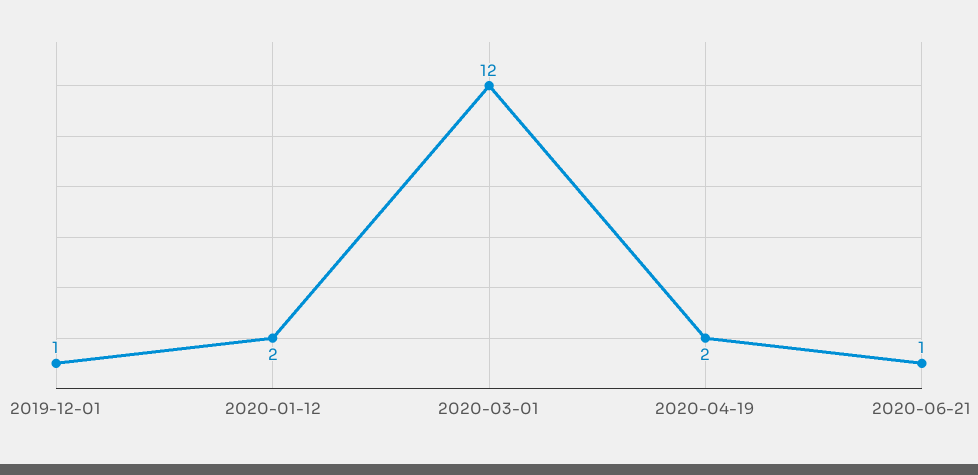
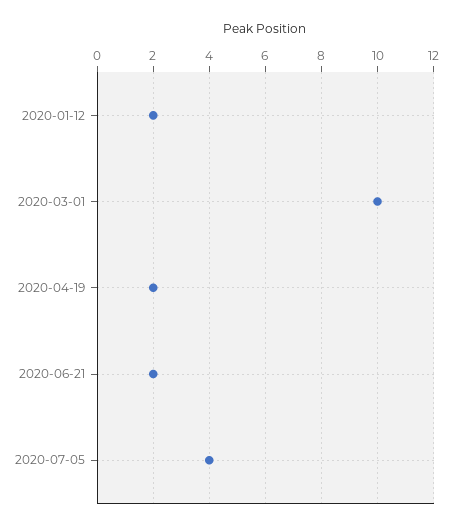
2019-12-01: 1 -> none
2020-03-01: 12 -> 10
2020-06-21: 1 -> 2
2020-07-05: none -> 4

